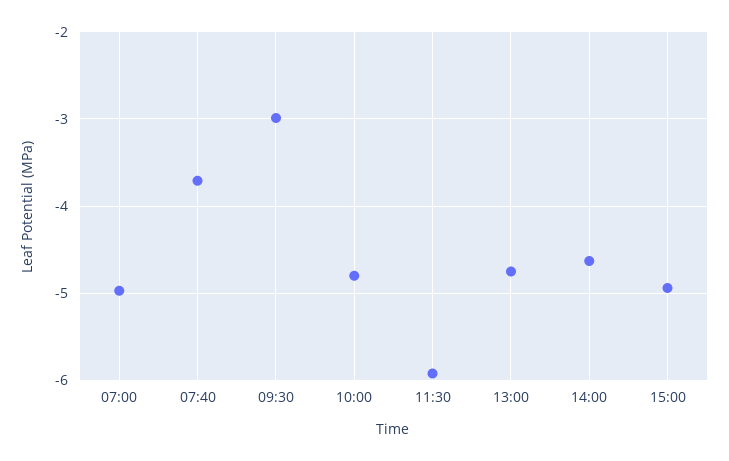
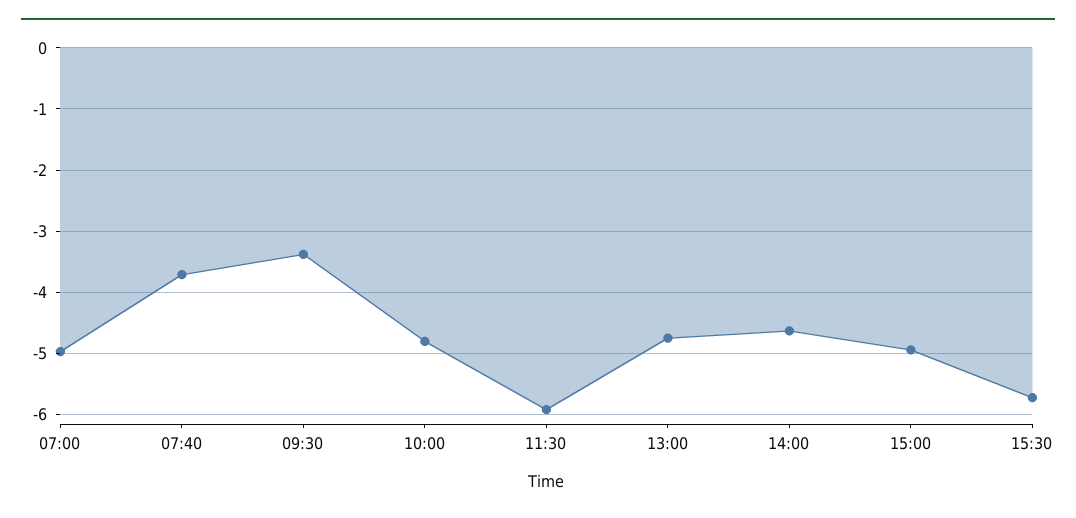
09:30: -3 -> -3.4
15:30: none -> -5.7

